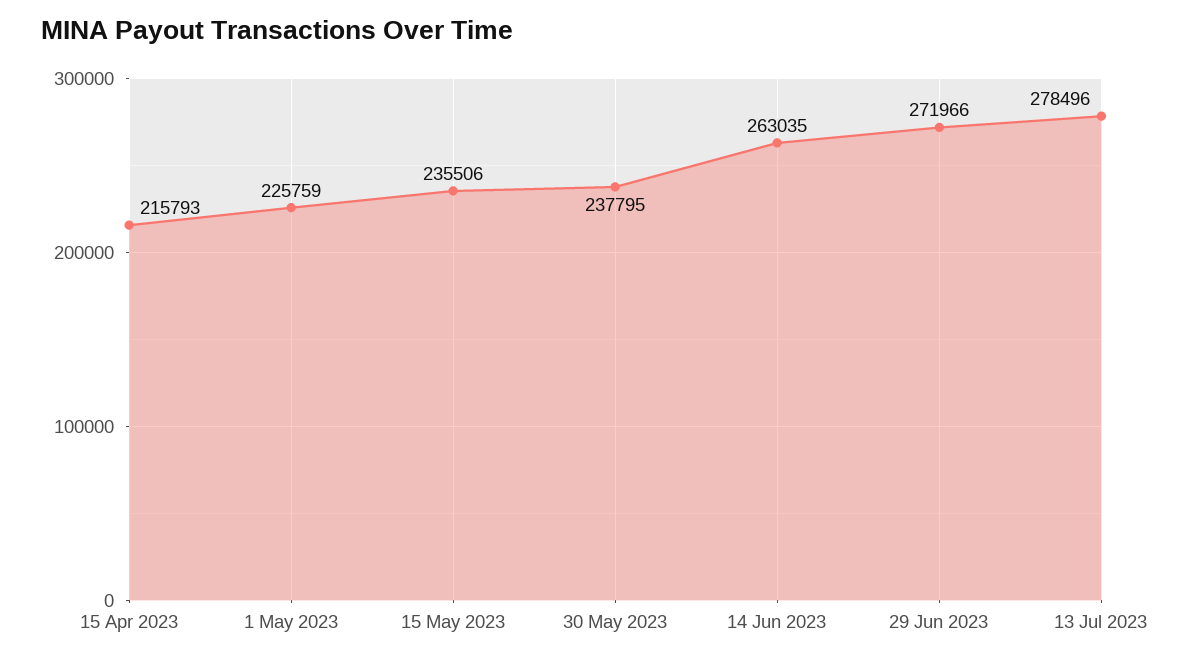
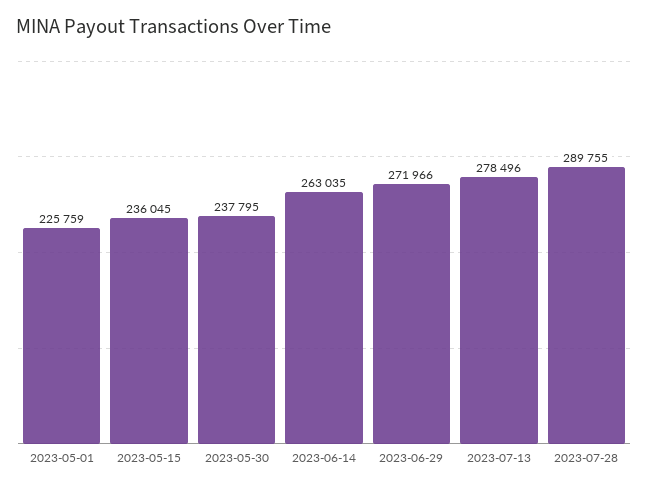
15 Apr 2023: 215793 -> none
15 May 2023: 235506 -> 236045
2023-07-28: none -> 289755

